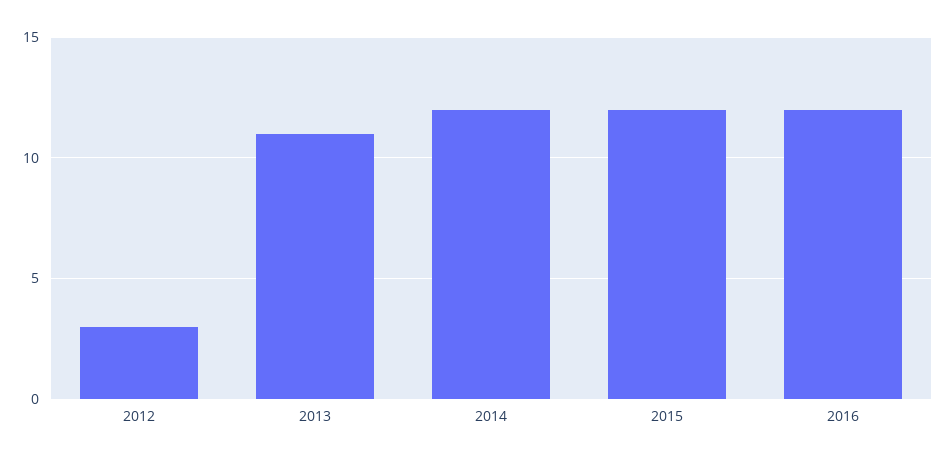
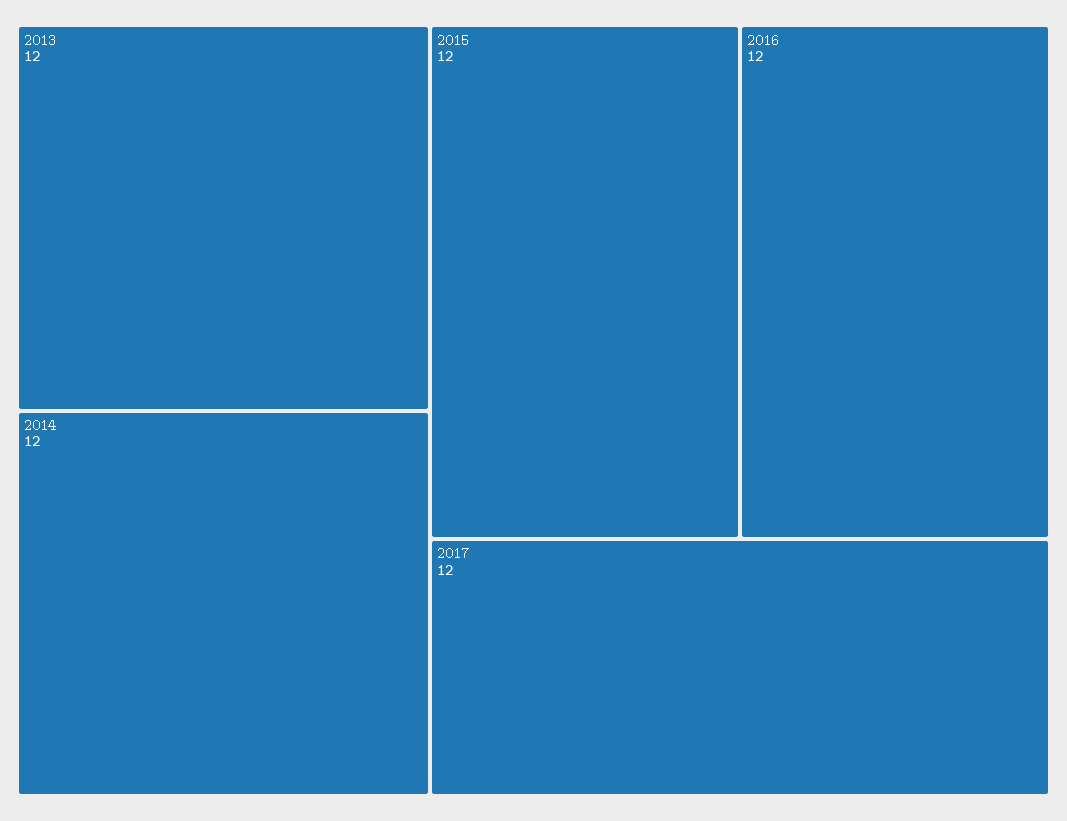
2012: 3 -> none
2013: 11 -> 12
2017: none -> 12

